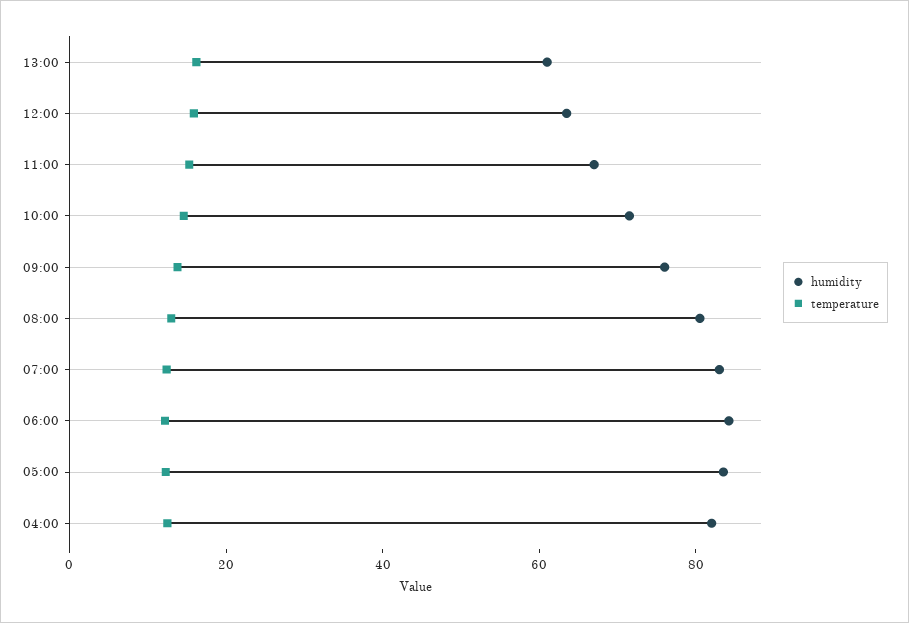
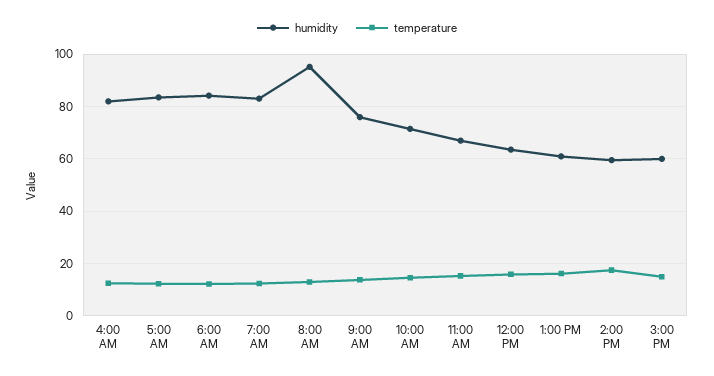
humidity, 08:00: 80 -> 95
humidity, 2:00 PM: none -> 60
temperature, 2:00 PM: none -> 17.5
humidity, 3:00 PM: none -> 60
temperature, 3:00 PM: none -> 15

